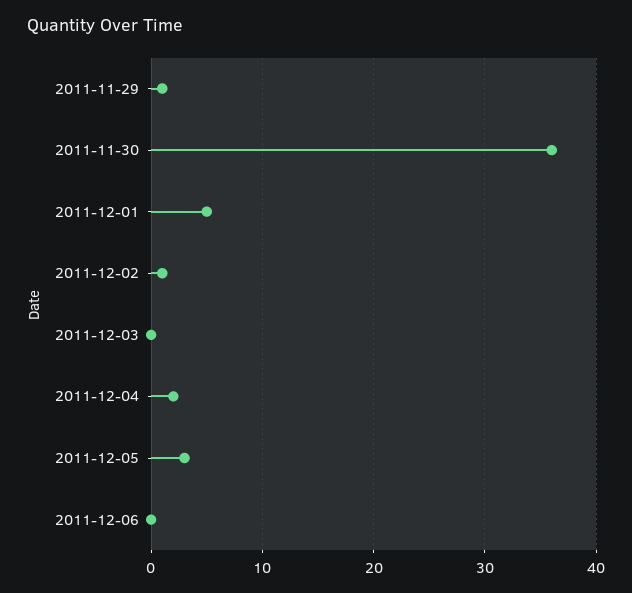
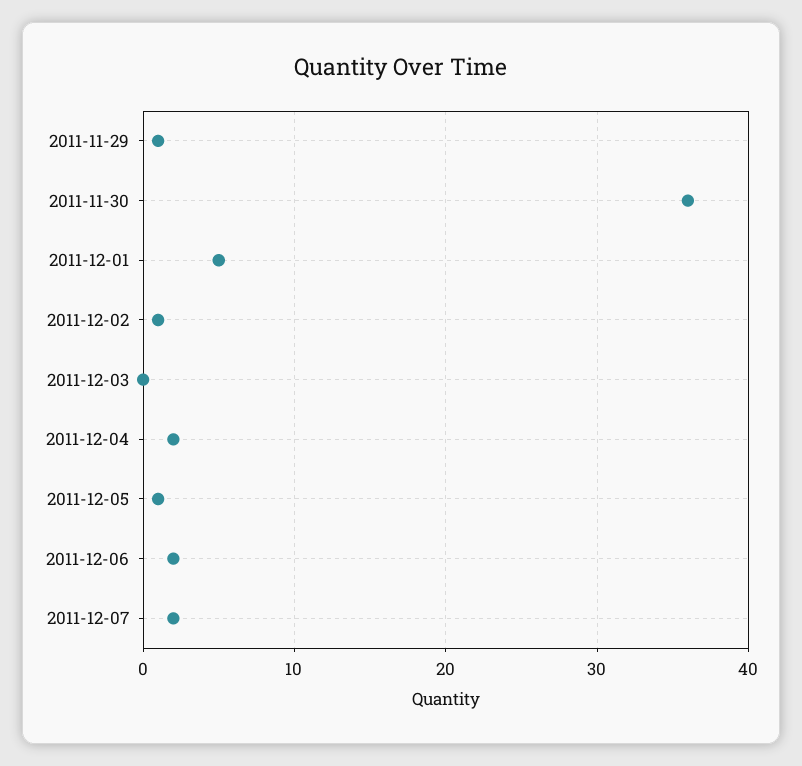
2011-12-05: 3 -> 1
2011-12-06: 0 -> 2
2011-12-07: none -> 2

